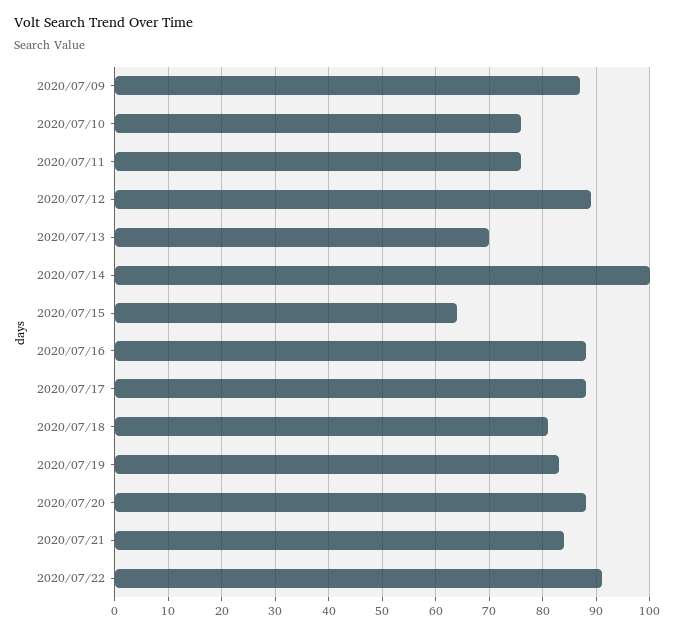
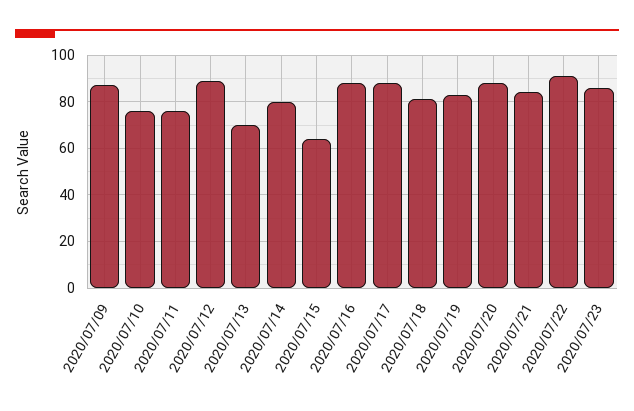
2020/07/14: 100 -> 80
2020/07/23: none -> 85

